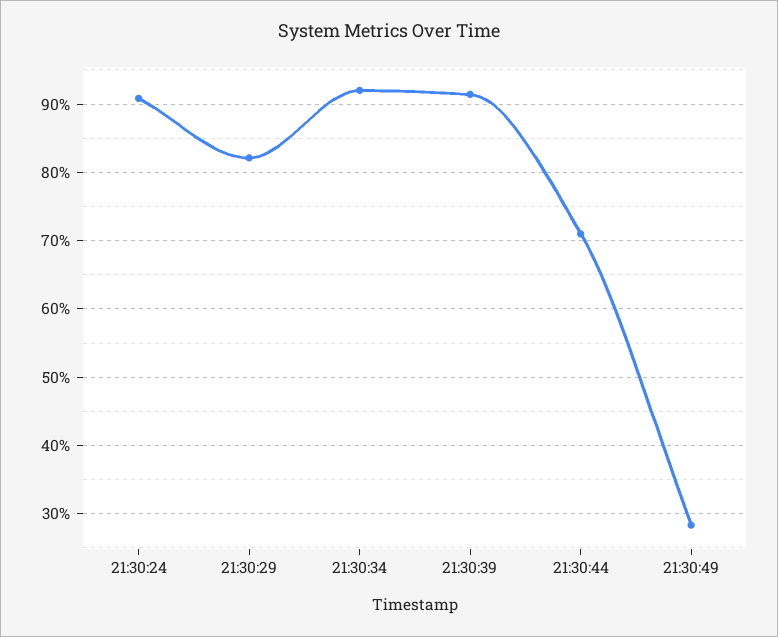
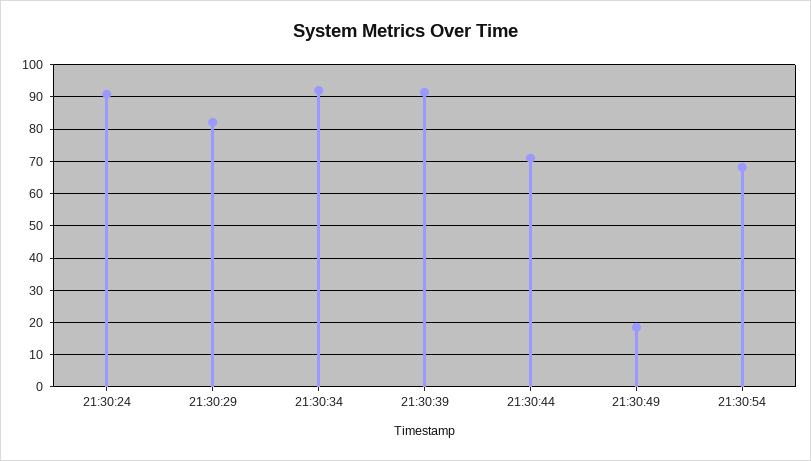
21:30:49: 28 -> 18
21:30:54: none -> 68

